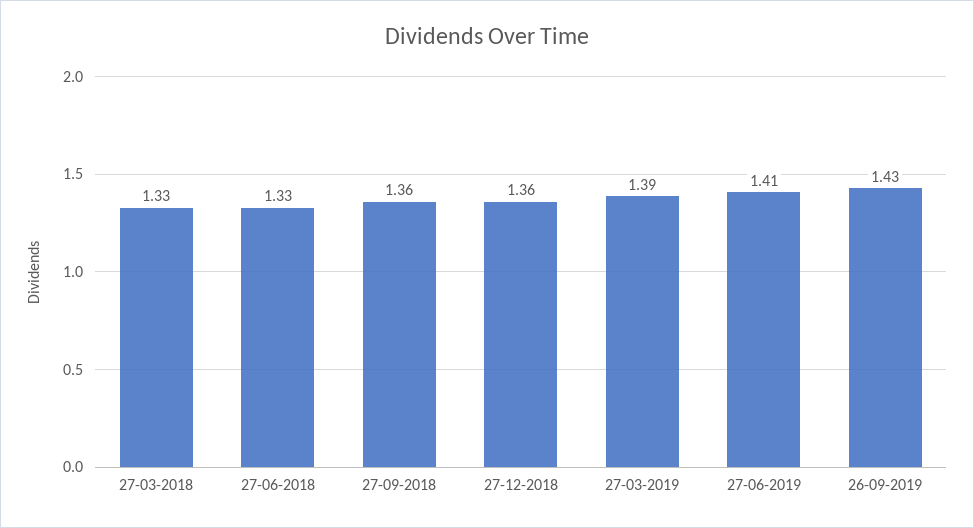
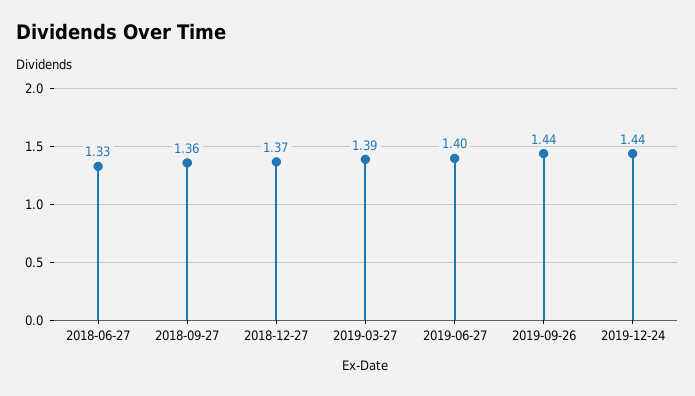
27-03-2018: 1.33 -> none
27-12-2018: 1.36 -> 1.37
27-06-2019: 1.41 -> 1.4
26-09-2019: 1.43 -> 1.44
2019-12-24: none -> 1.44

